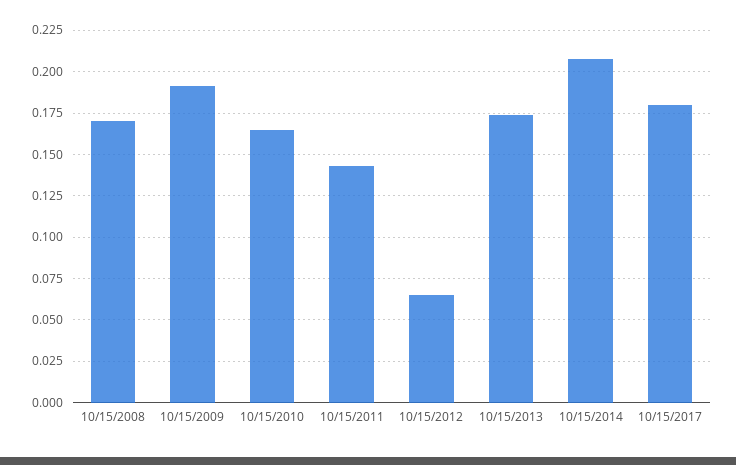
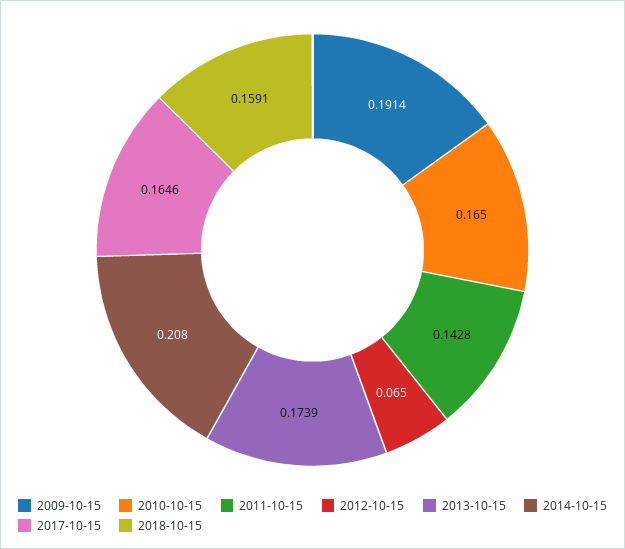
10/15/2008: 0.17 -> none
10/15/2017: 0.18 -> 0.1646
2018-10-15: none -> 0.1591

